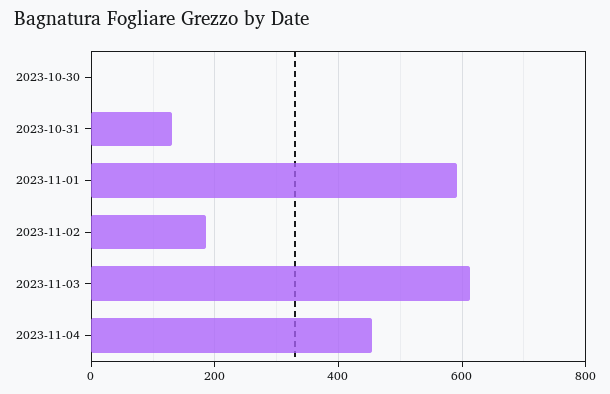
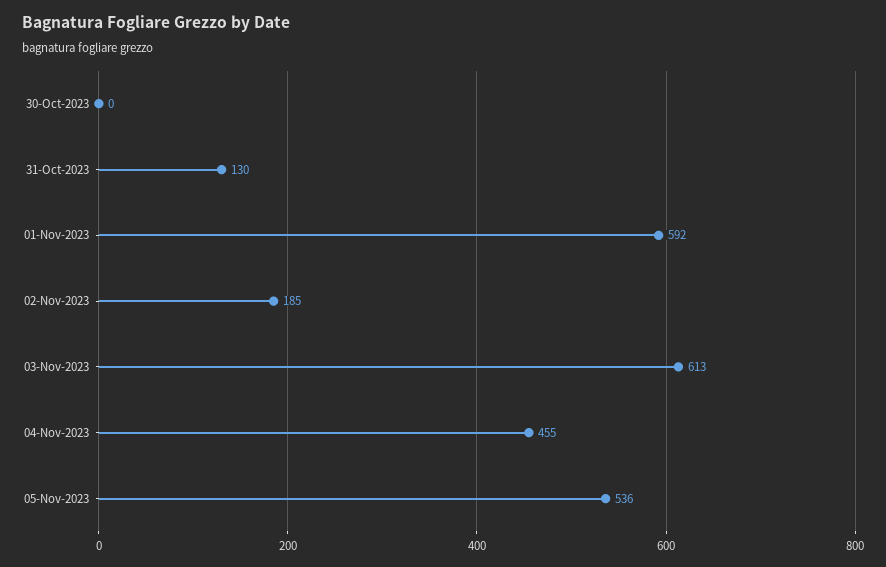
05-Nov-2023: none -> 536

